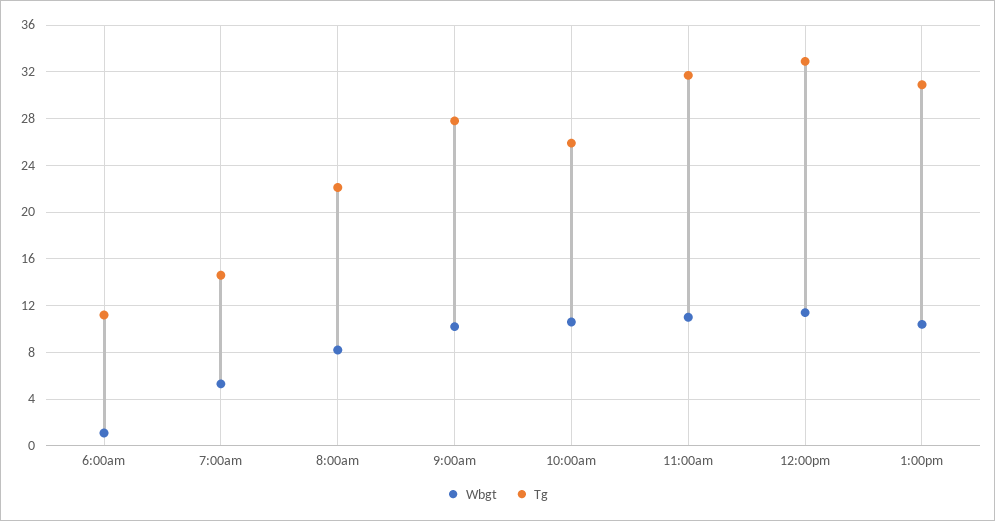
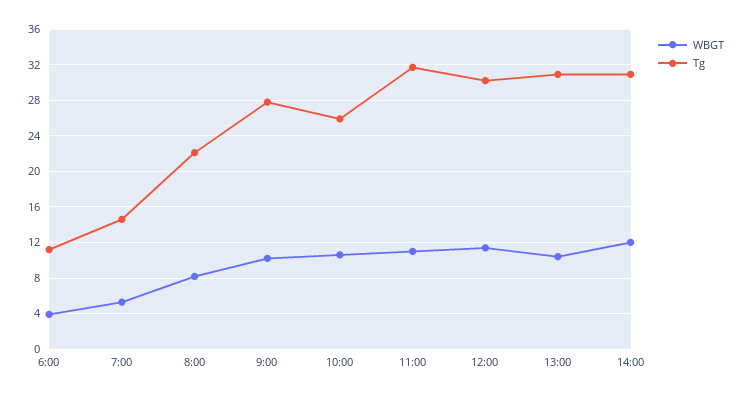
Wbgt, 6:00am: 1 -> 4
Tg, 12:00pm: 33 -> 30
Wbgt, 14:00: none -> 12
Tg, 14:00: none -> 31

